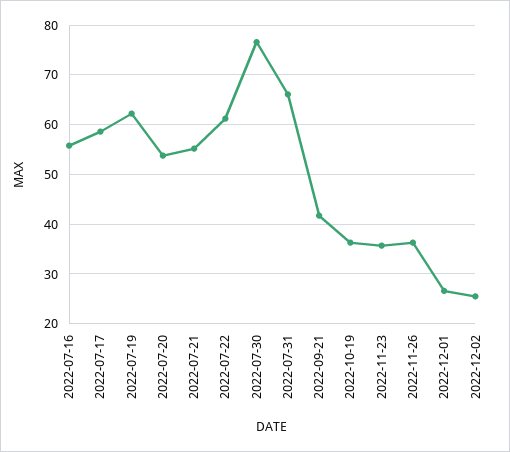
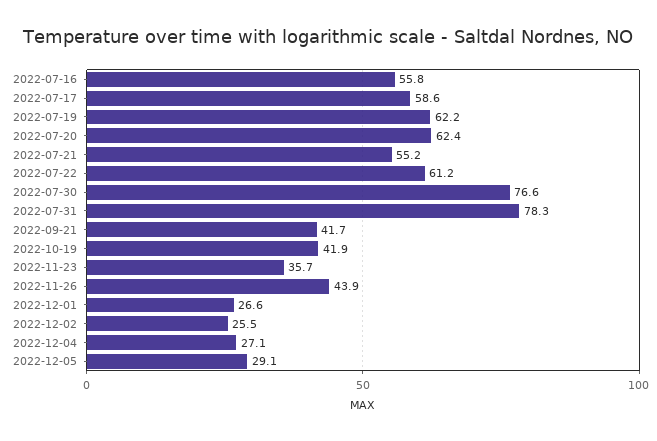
2022-07-20: 54 -> 62.4
2022-07-31: 66 -> 78.3
2022-10-19: 36 -> 41.9
2022-11-26: 36 -> 43.9
2022-12-04: none -> 27.1
2022-12-05: none -> 29.1

